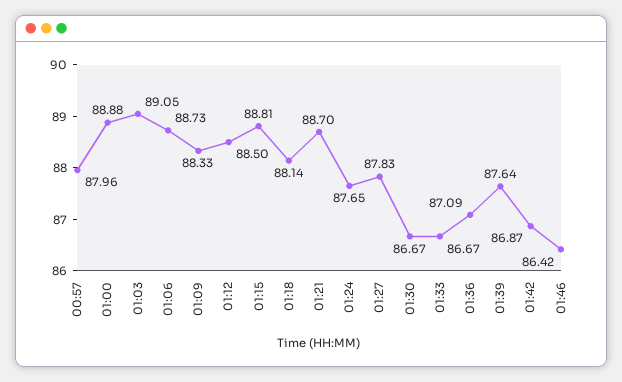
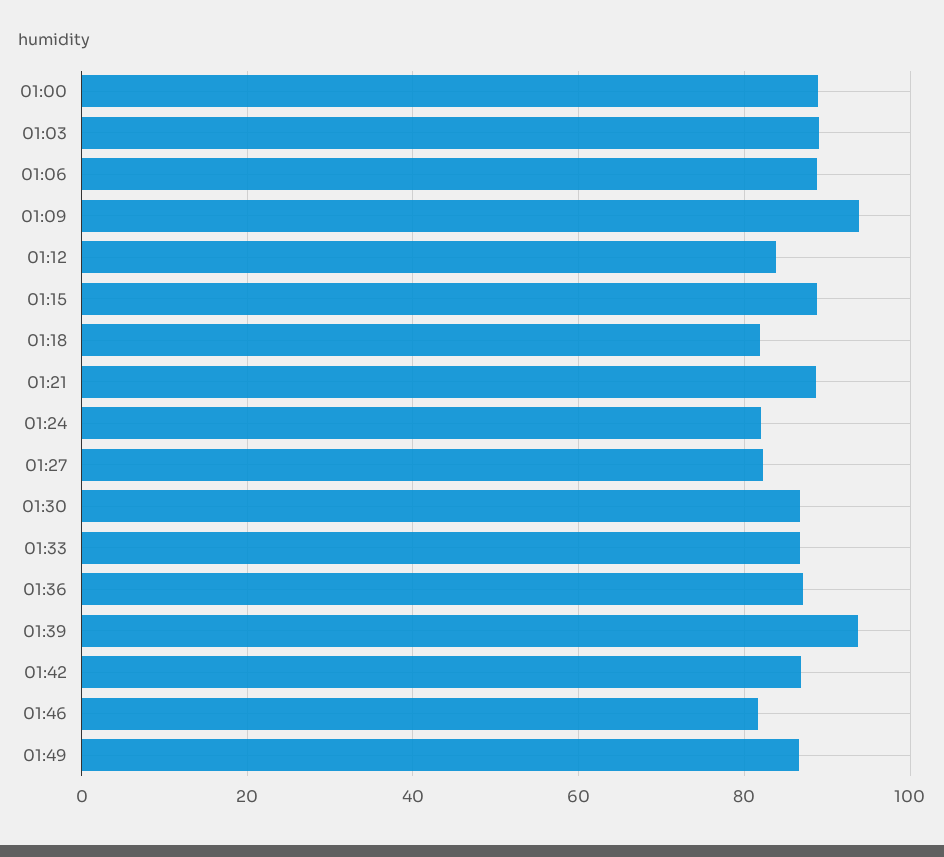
00:57: 87.96 -> none
01:09: 88.33 -> 94
01:12: 88.5 -> 84
01:18: 88.14 -> 82
01:24: 87.65 -> 82
01:27: 87.83 -> 82
01:39: 87.64 -> 94
01:46: 86.42 -> 82
01:49: none -> 86

